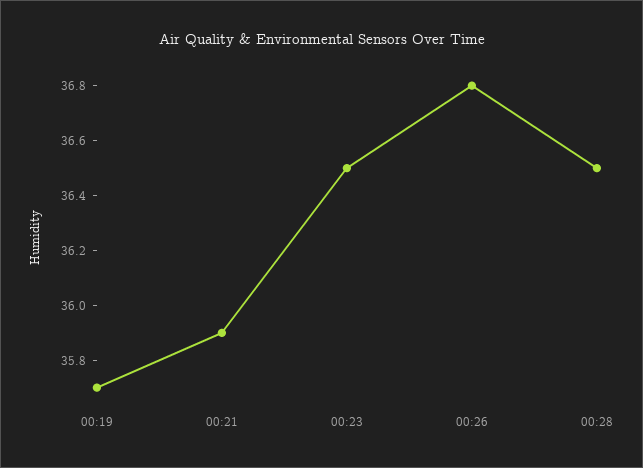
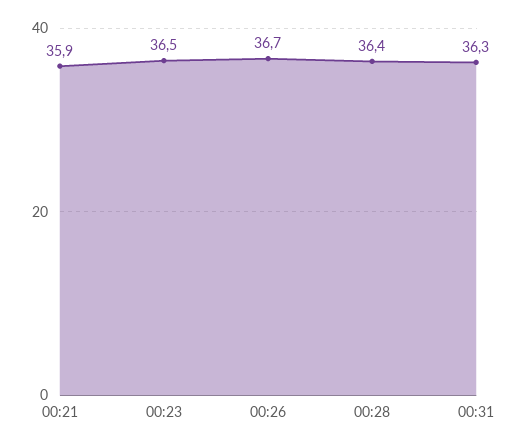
00:19: 35.7 -> none
00:26: 36.8 -> 36.7
00:28: 36.5 -> 36.4
00:31: none -> 36.3

